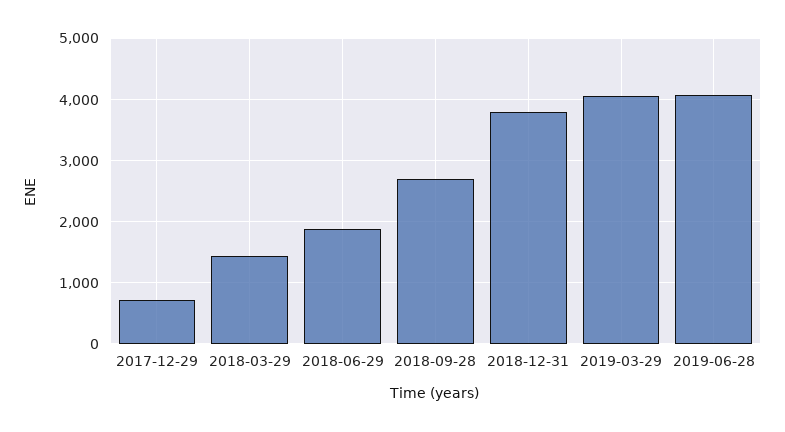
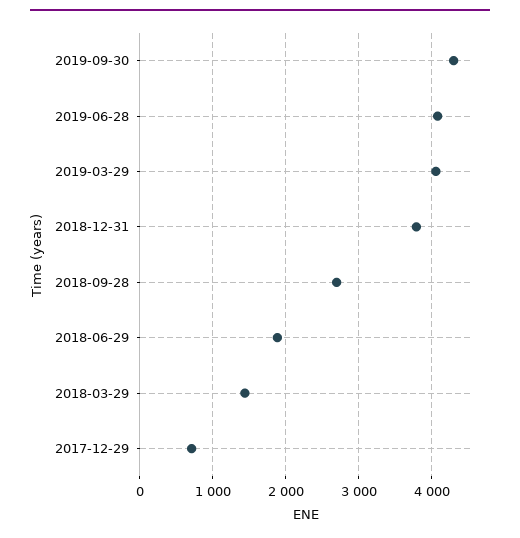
2019-09-30: none -> 4300

